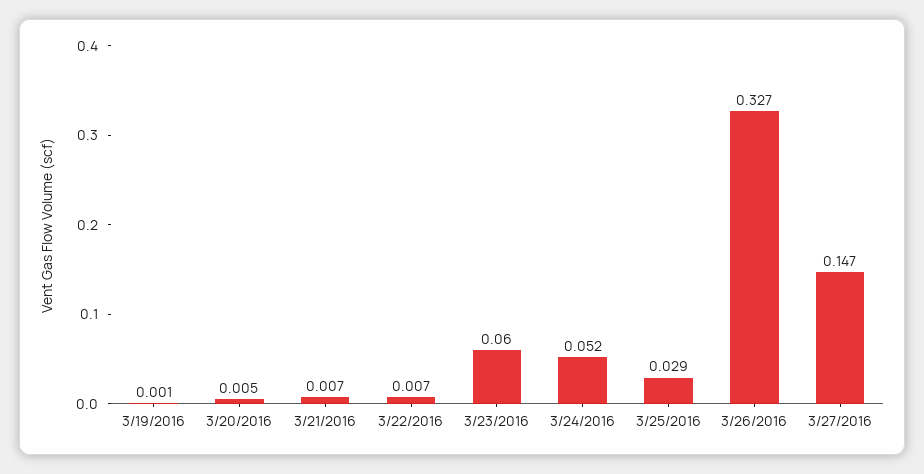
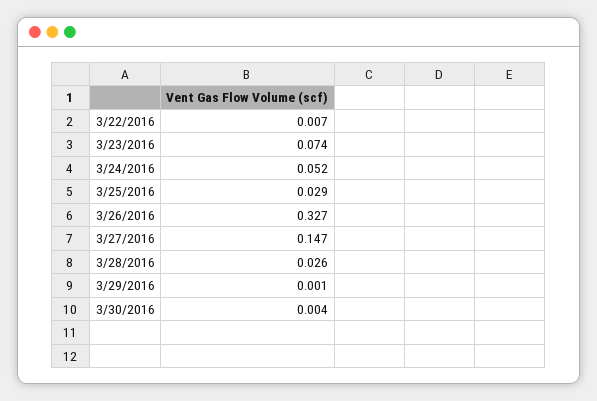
3/19/2016: 0.001 -> none
3/20/2016: 0.005 -> none
3/21/2016: 0.007 -> none
3/23/2016: 0.06 -> 0.074
3/28/2016: none -> 0.026
3/29/2016: none -> 0.001
3/30/2016: none -> 0.004

